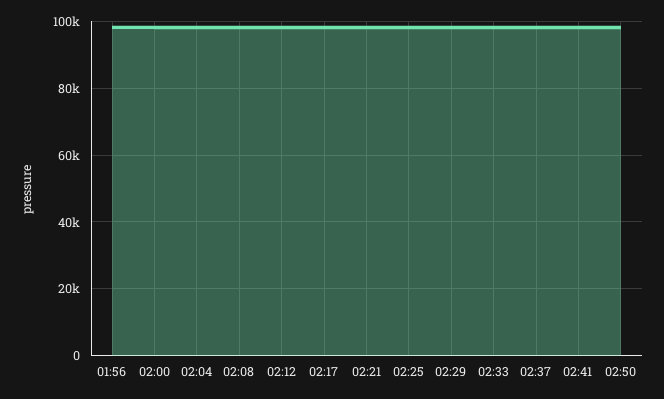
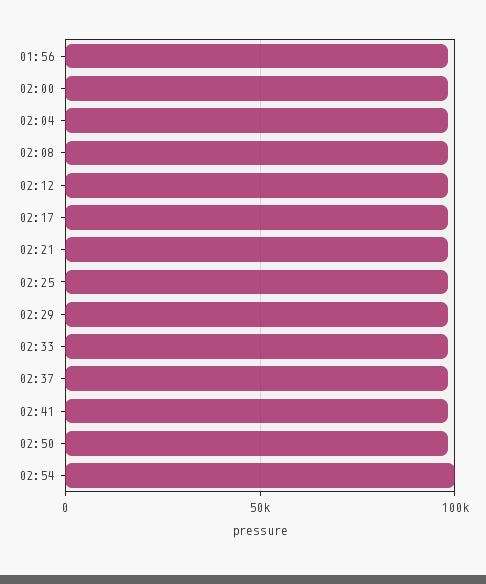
02:54: none -> 100000

